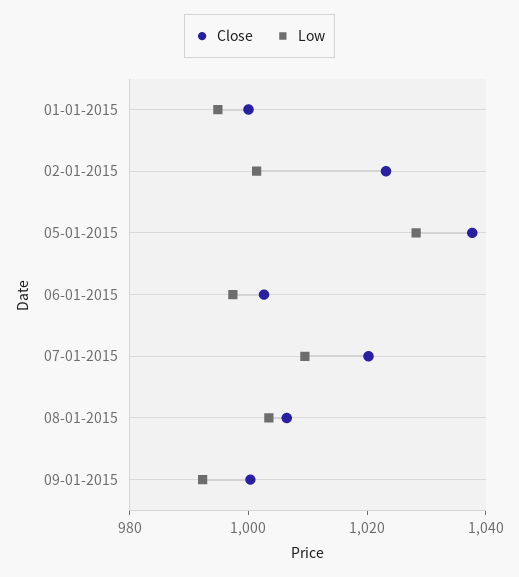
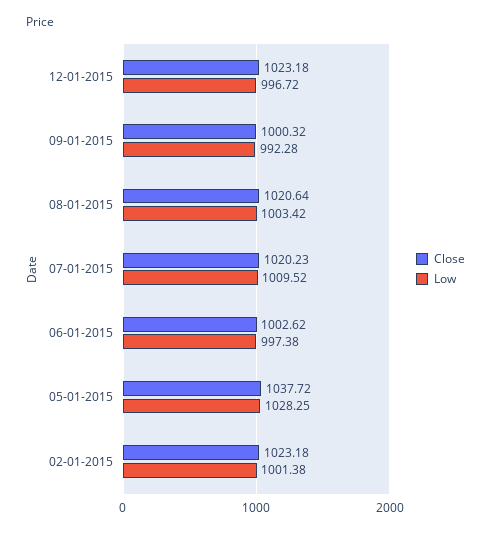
Close, 01-01-2015: 1000 -> none
Low, 01-01-2015: 995 -> none
Close, 08-01-2015: 1005 -> 1020.64
Close, 12-01-2015: none -> 1023.18
Low, 12-01-2015: none -> 996.72

